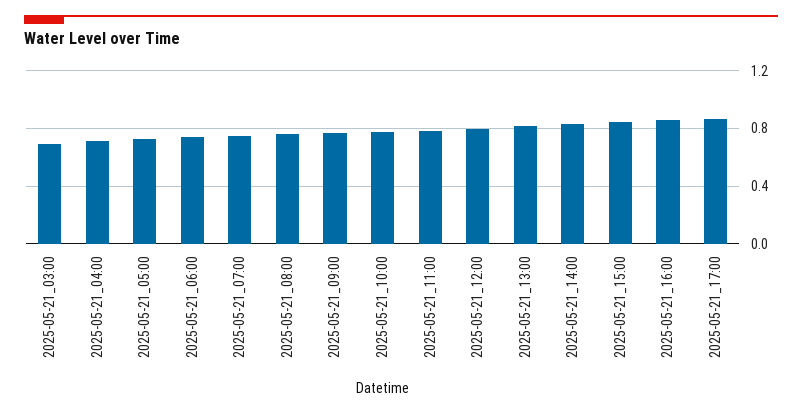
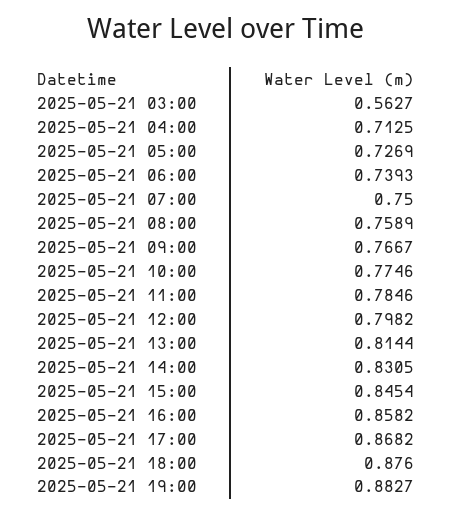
2025-05-21_03:00: 0.7 -> 0.5627
2025-05-21 18:00: none -> 0.876
2025-05-21 19:00: none -> 0.8827

